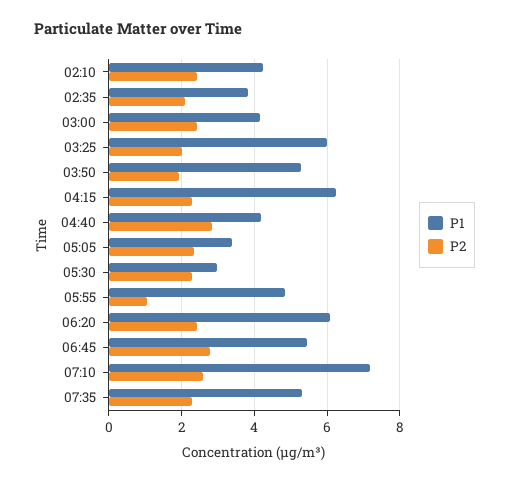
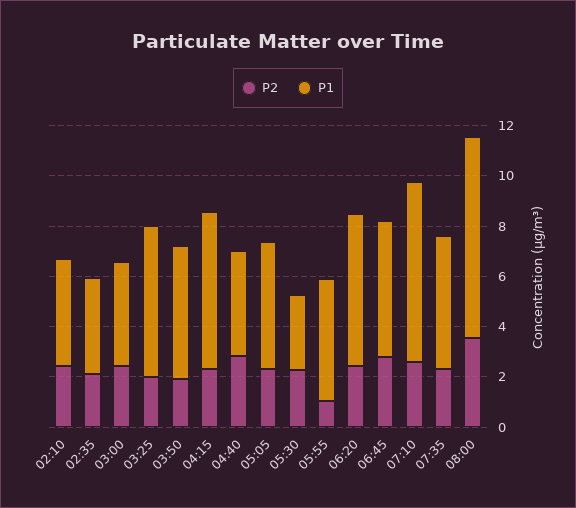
P1, 05:05: 3.4 -> 5
P2, 08:00: none -> 3.5
P1, 08:00: none -> 8

